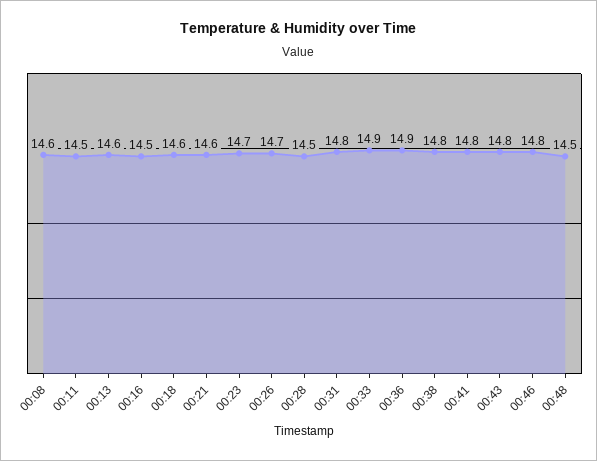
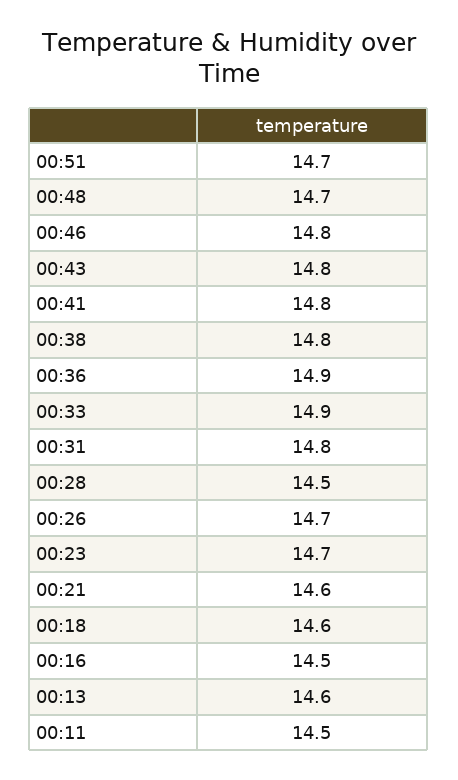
00:08: 14.6 -> none
00:48: 14.5 -> 14.7
00:51: none -> 14.7

